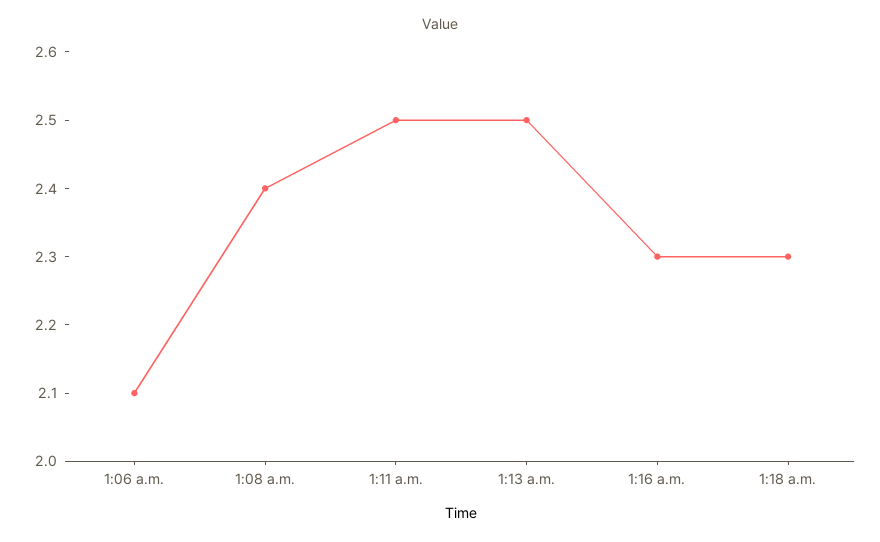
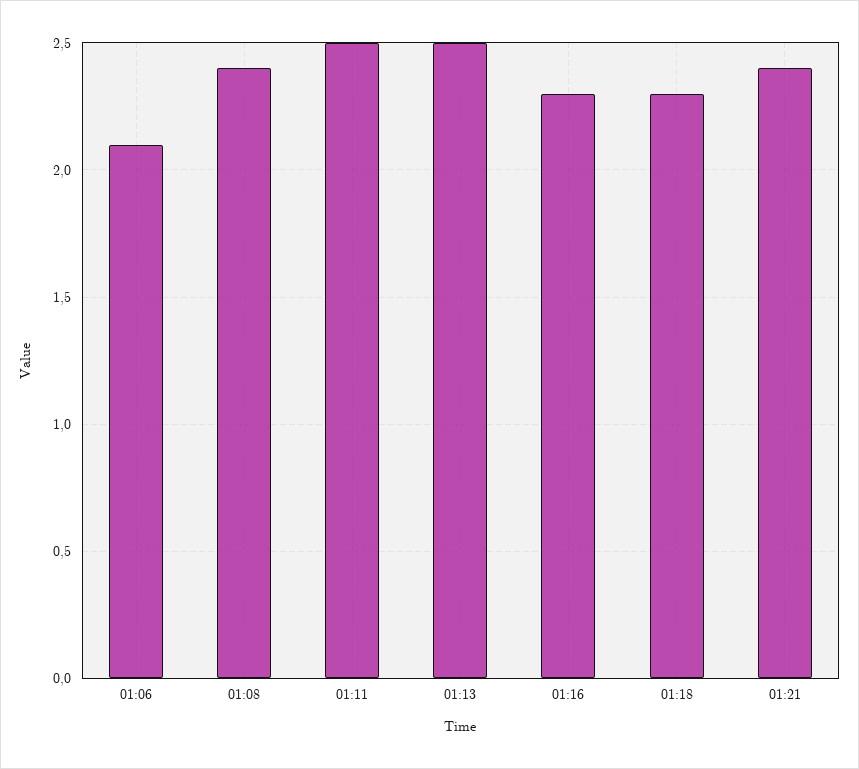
01:21: none -> 2.4

